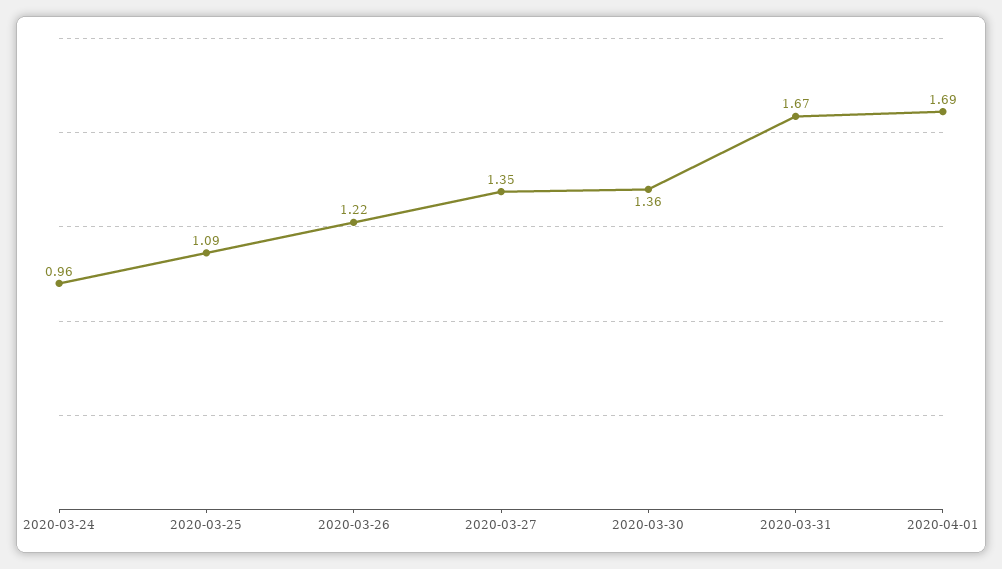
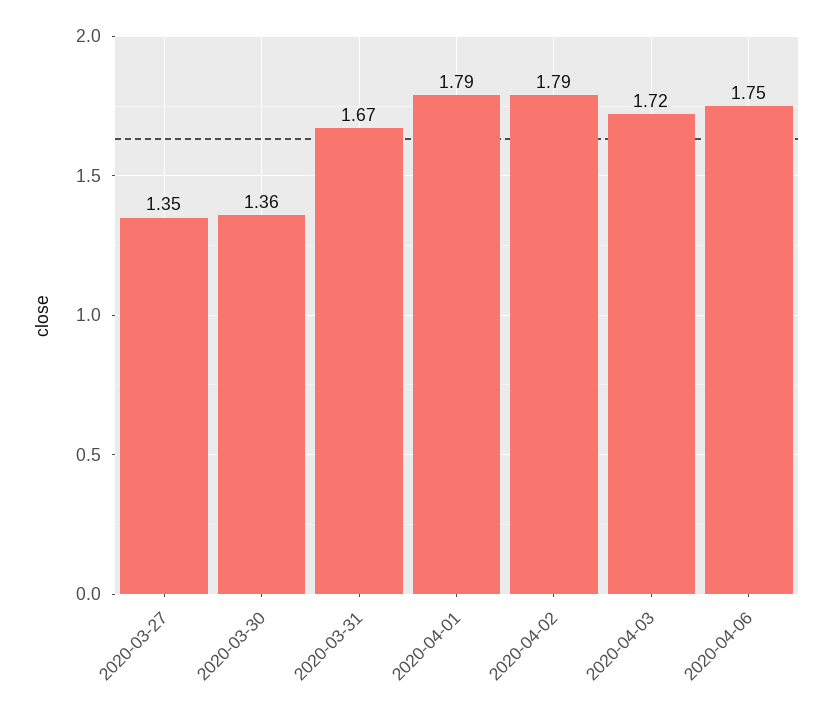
2020-03-24: 0.96 -> none
2020-03-25: 1.09 -> none
2020-03-26: 1.22 -> none
2020-04-01: 1.69 -> 1.79
2020-04-02: none -> 1.79
2020-04-03: none -> 1.72
2020-04-06: none -> 1.75

